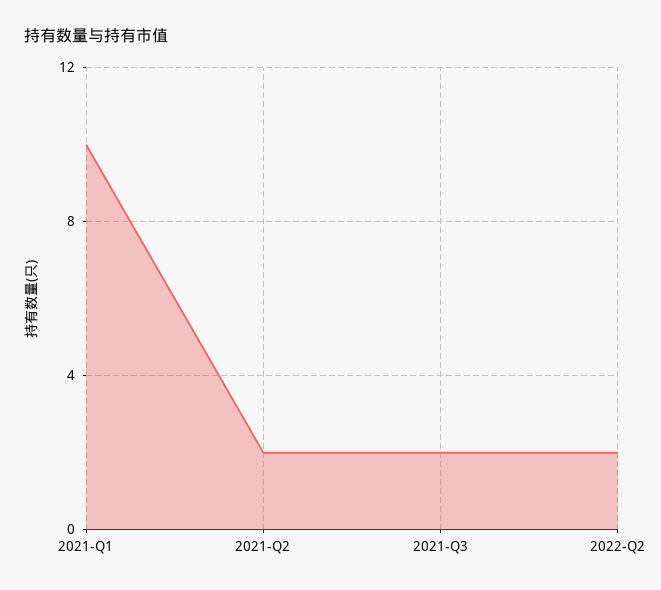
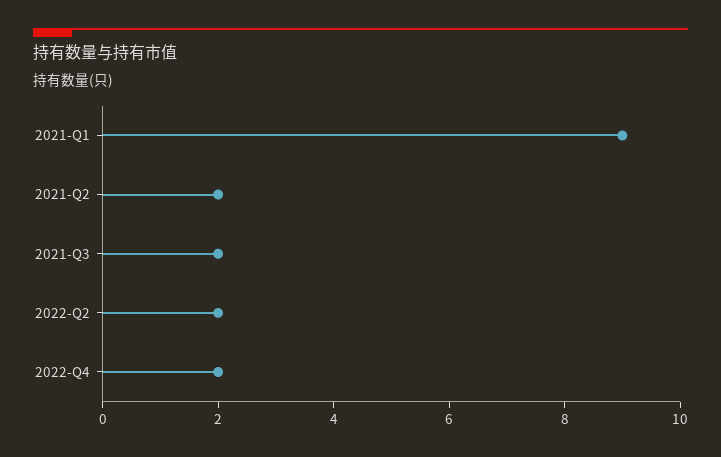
2021-Q1: 10 -> 9
2022-Q4: none -> 2

